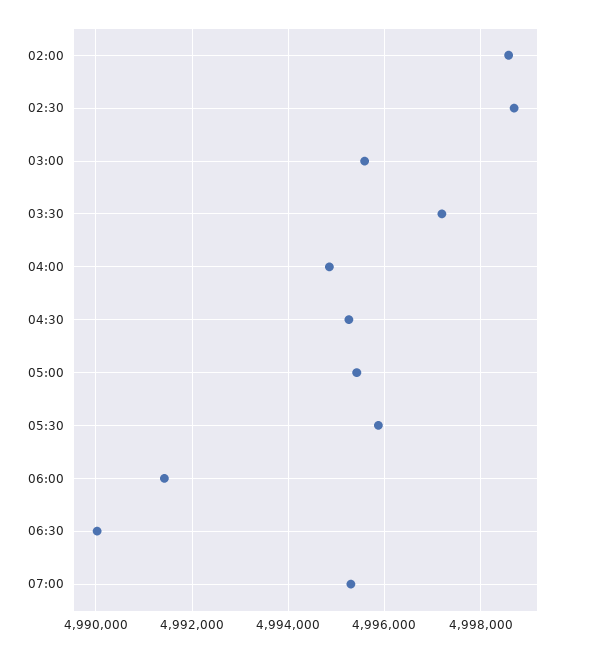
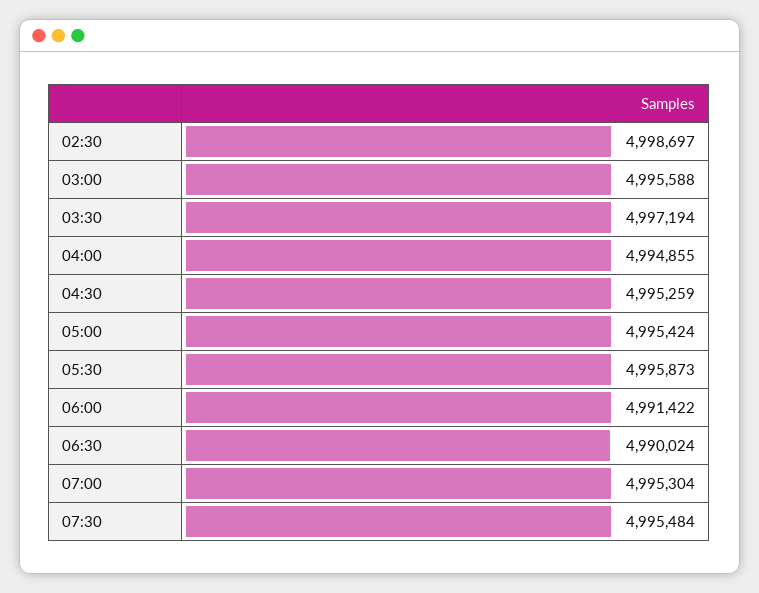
02:00: 4998600 -> none
07:30: none -> 4995484

